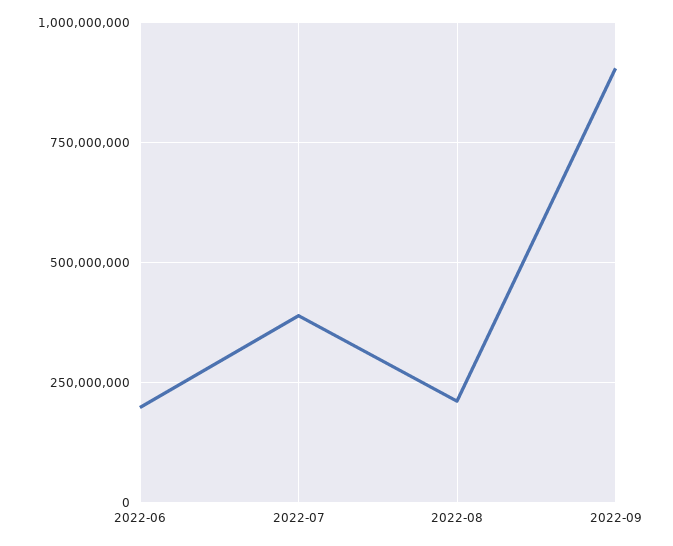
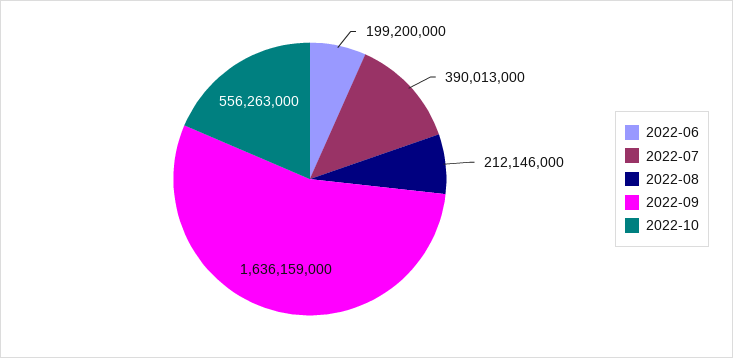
2022-09: 900000000 -> 1636159000
2022-10: none -> 556263000

